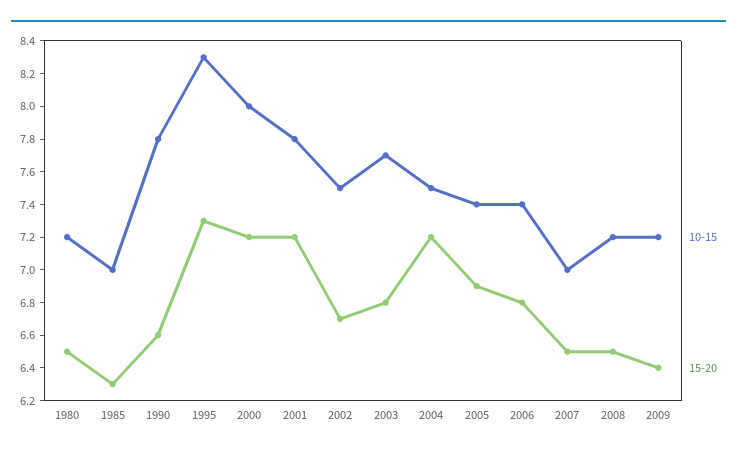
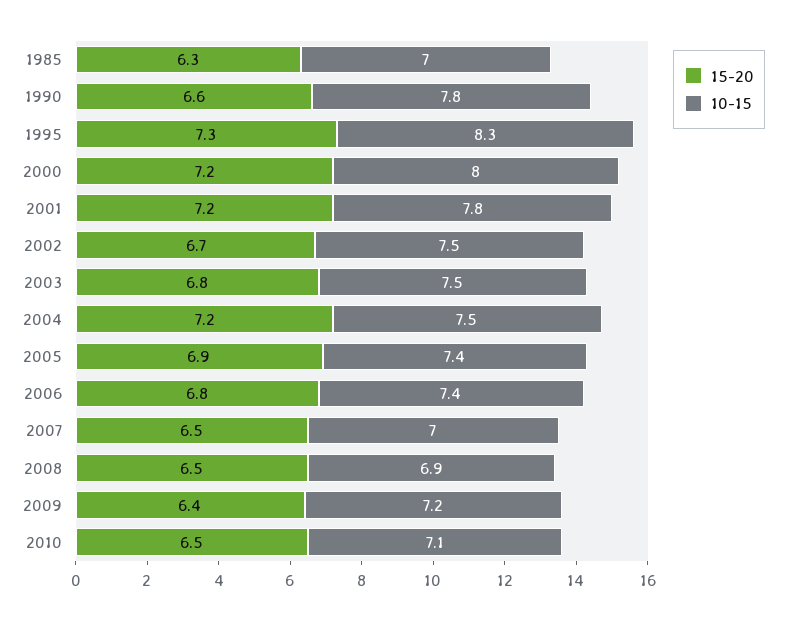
10-15, 1980: 7.2 -> none
15-20, 1980: 6.5 -> none
10-15, 2003: 7.7 -> 7.5
10-15, 2008: 7.2 -> 6.9
15-20, 2010: none -> 6.5
10-15, 2010: none -> 7.1

